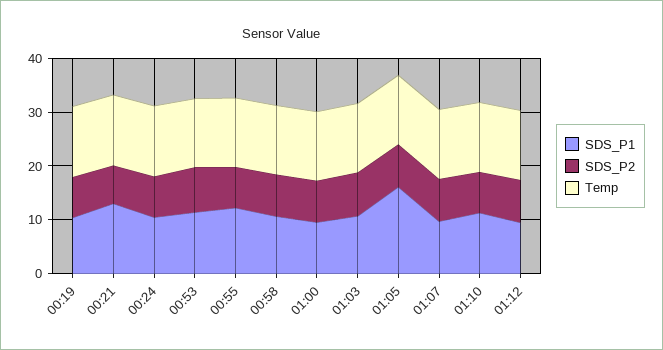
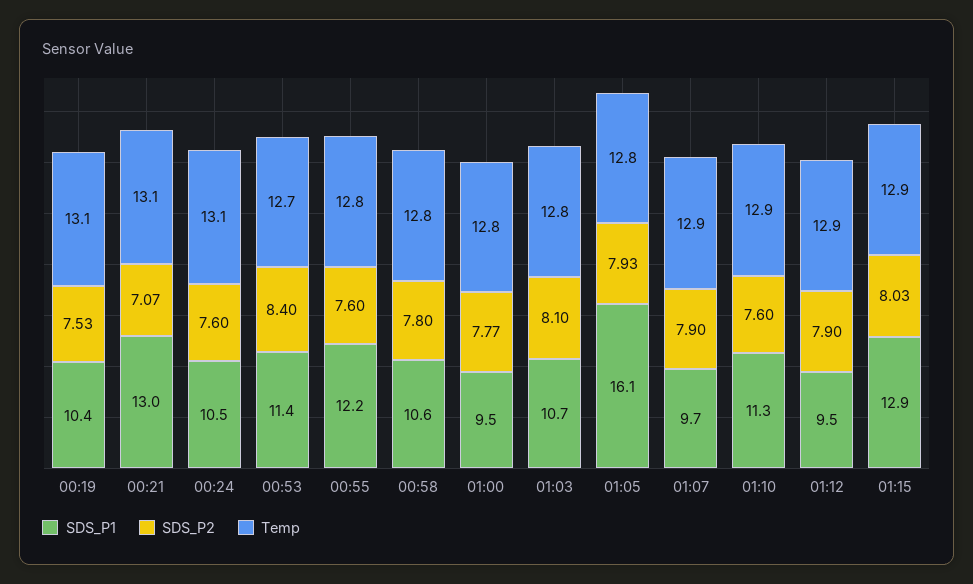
SDS_P1, 01:15: none -> 12.9
SDS_P2, 01:15: none -> 8.03
Temp, 01:15: none -> 12.9

